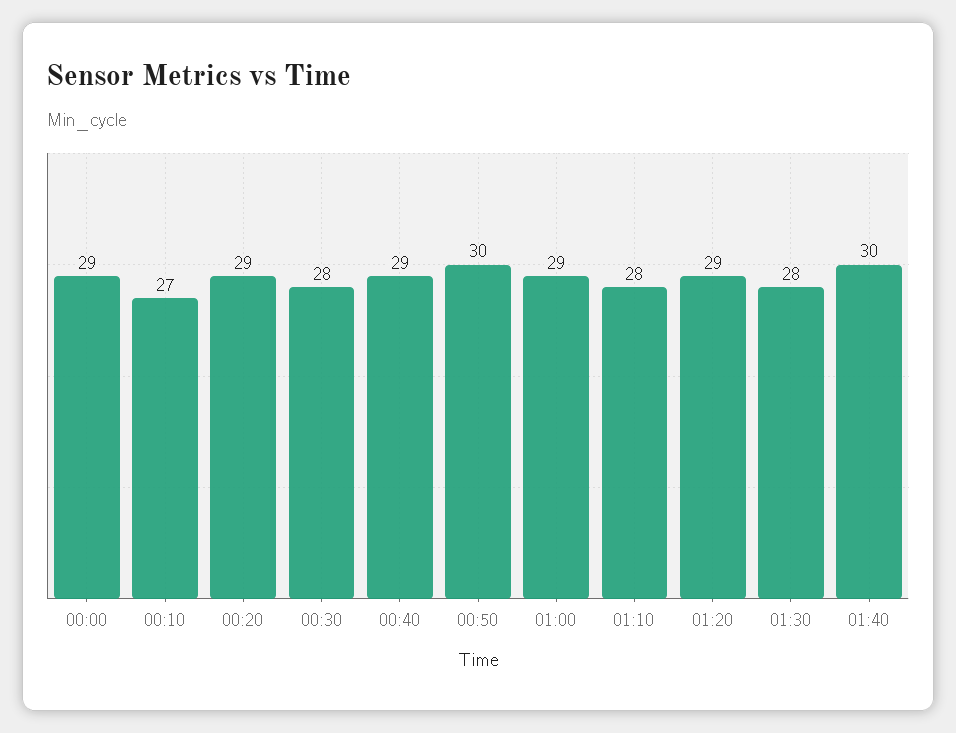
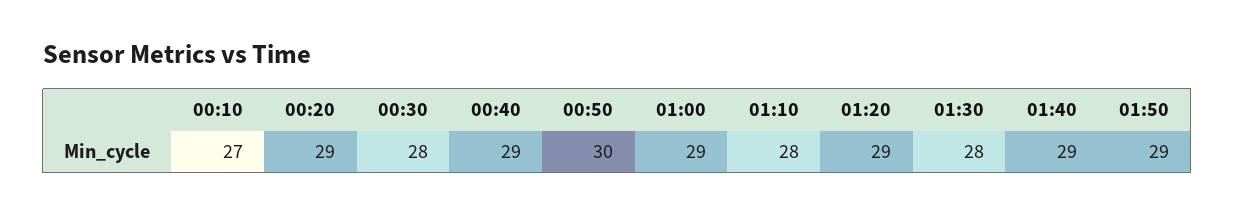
00:00: 29 -> none
01:40: 30 -> 29
01:50: none -> 29

